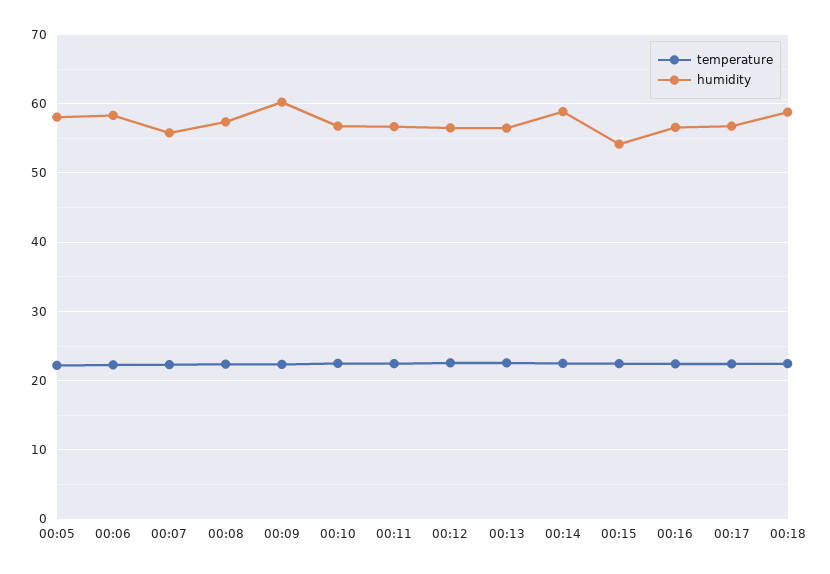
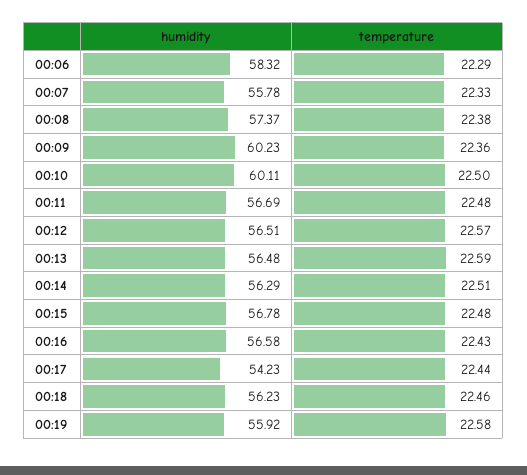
temperature, 00:05: 22 -> none
humidity, 00:05: 58 -> none
humidity, 00:10: 57 -> 60.11
humidity, 00:14: 59 -> 56.29
humidity, 00:15: 54 -> 56.78
humidity, 00:17: 57 -> 54.23
humidity, 00:18: 59 -> 56.23
humidity, 00:19: none -> 55.92
temperature, 00:19: none -> 22.58

